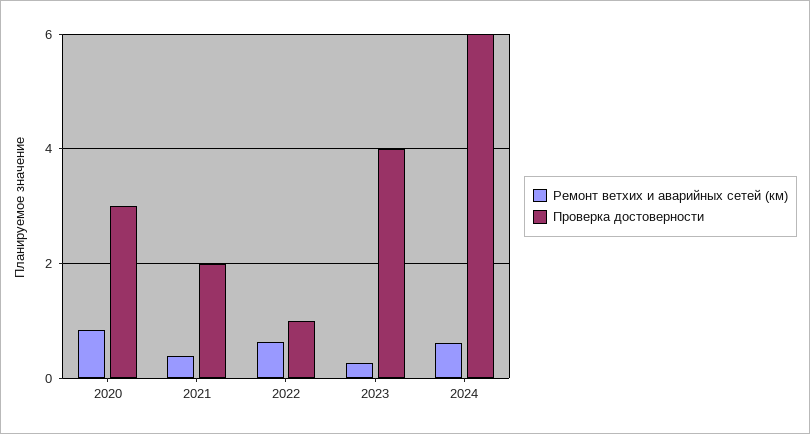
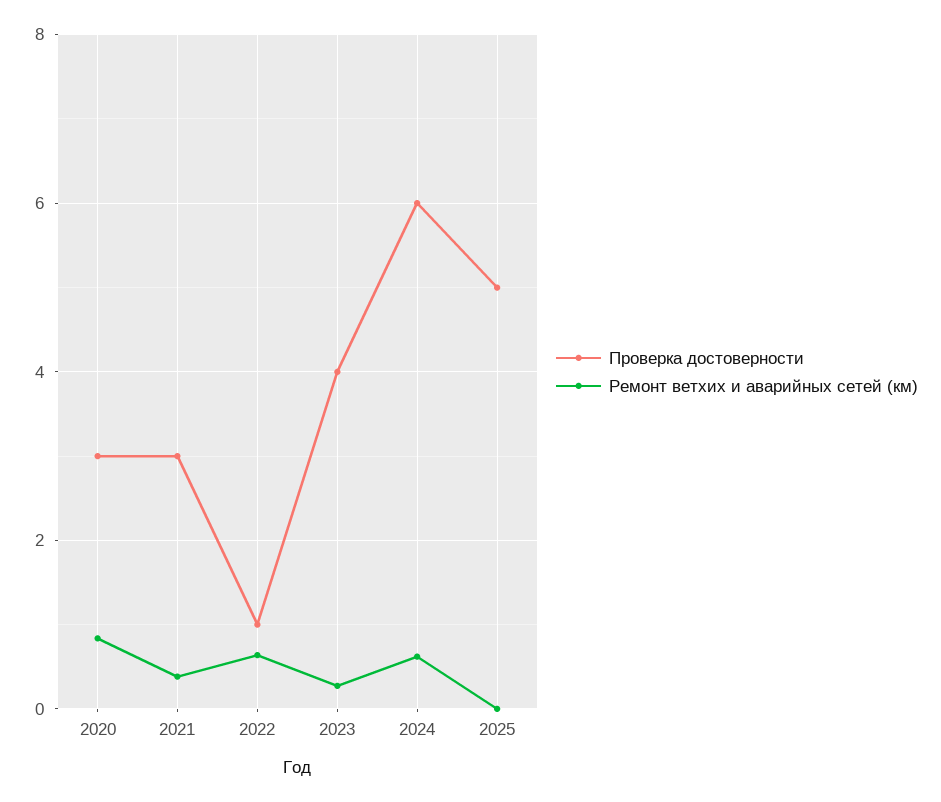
Проверка достоверности, 2021: 2 -> 3
Проверка достоверности, 2025: none -> 5
Ремонт ветхих и аварийных сетей (км), 2025: none -> 0

